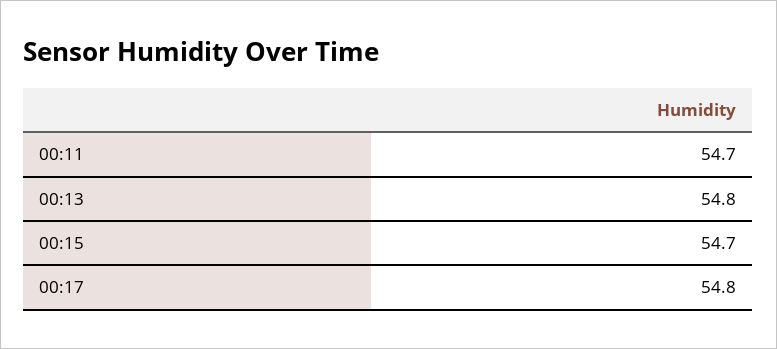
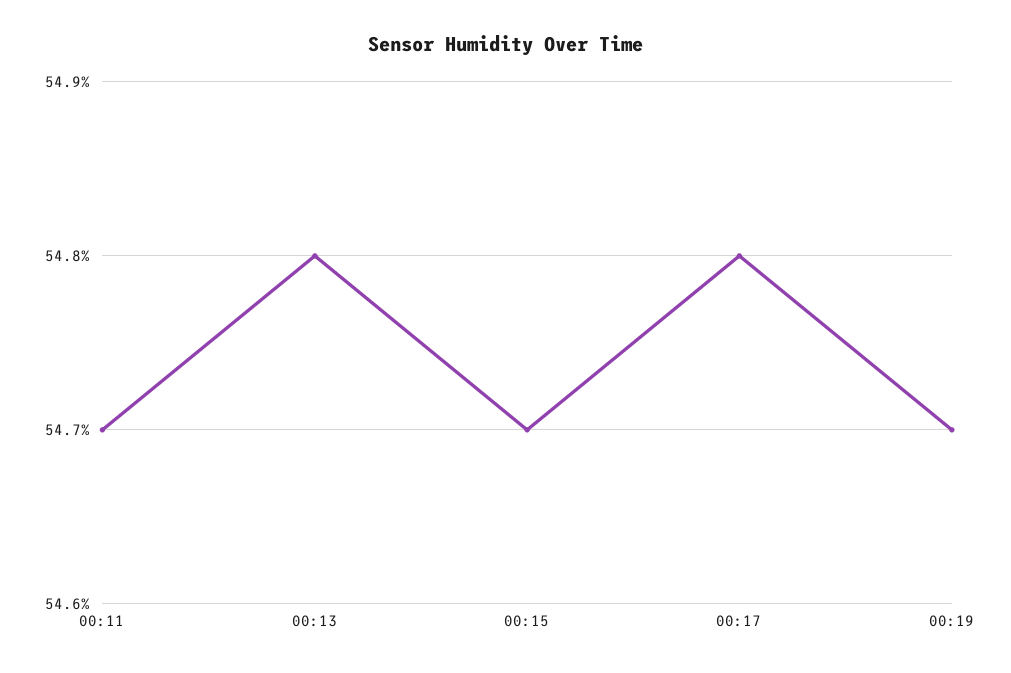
00:19: none -> 54.7

